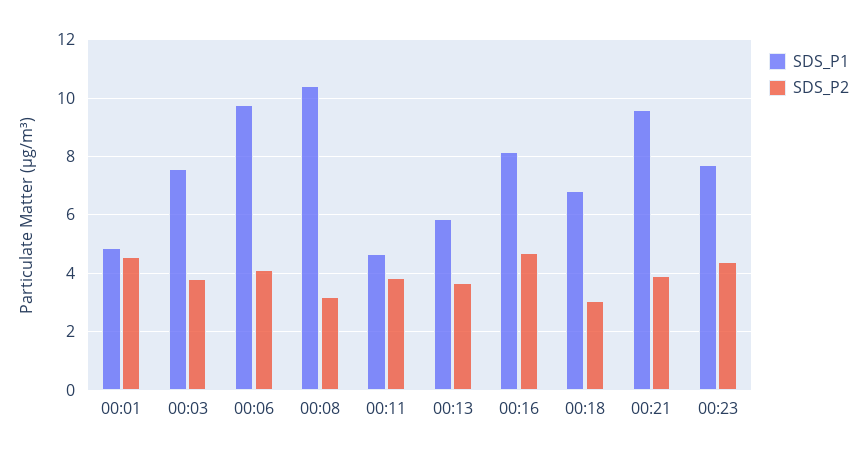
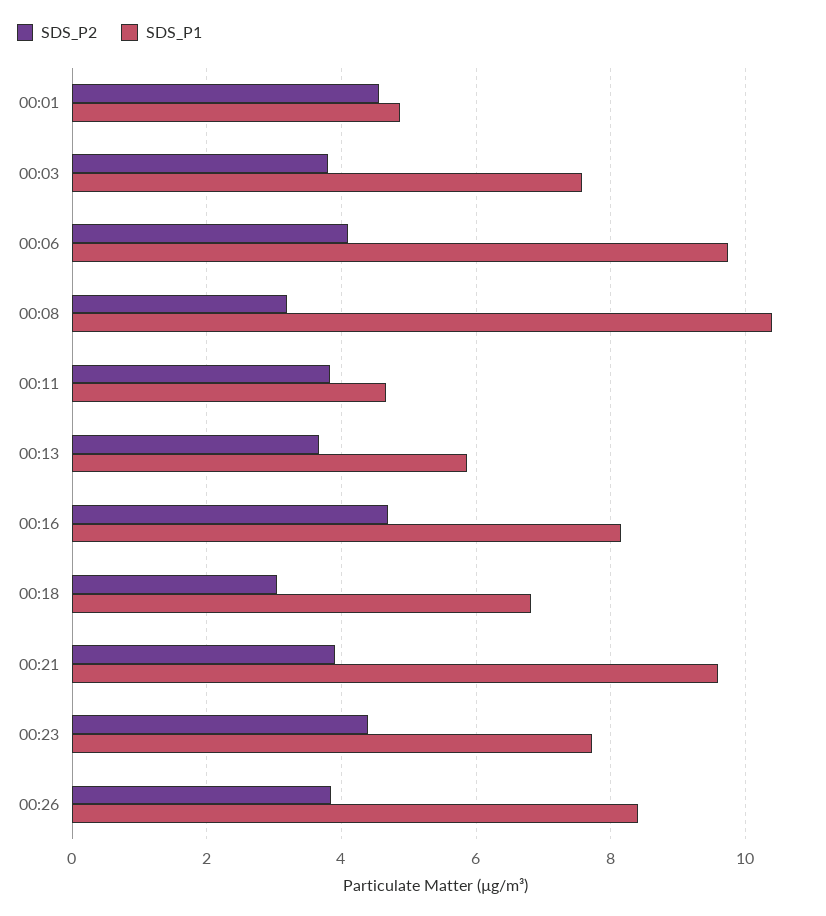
SDS_P2, 00:26: none -> 3.8
SDS_P1, 00:26: none -> 8.4

